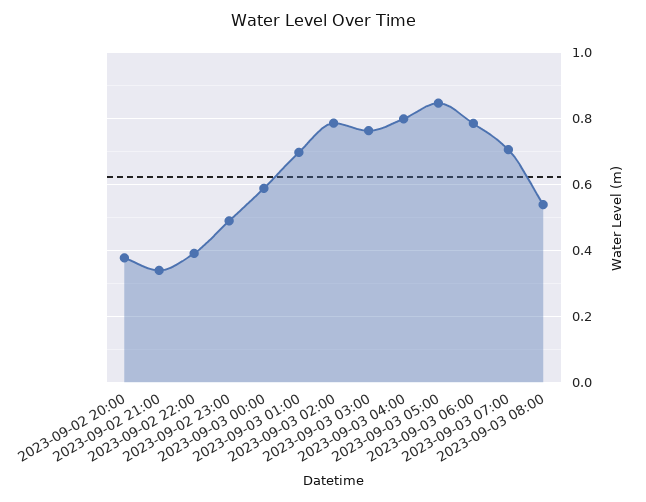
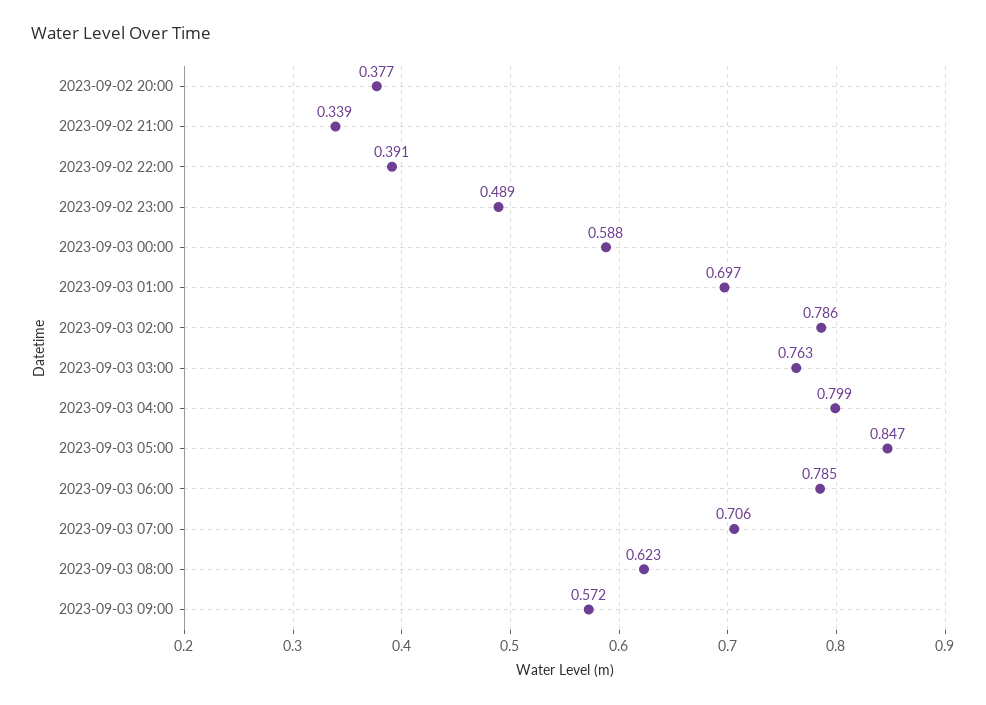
2023-09-03 08:00: 0.54 -> 0.623
2023-09-03 09:00: none -> 0.572

